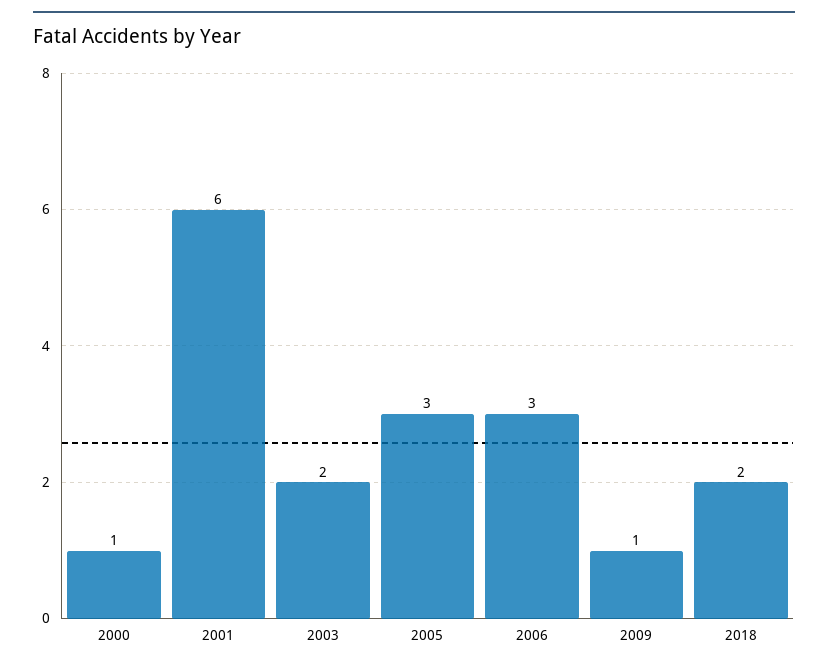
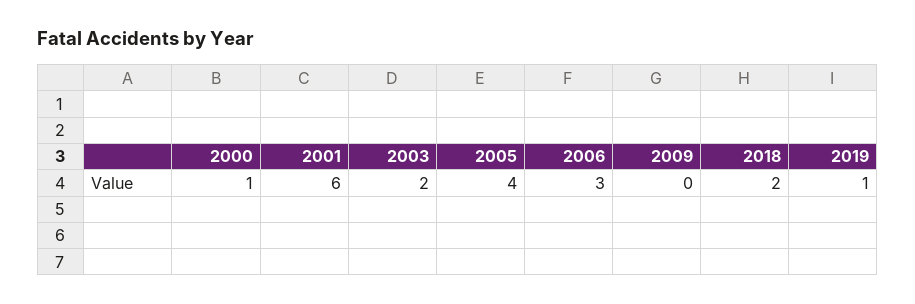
2005: 3 -> 4
2009: 1 -> 0
2019: none -> 1

